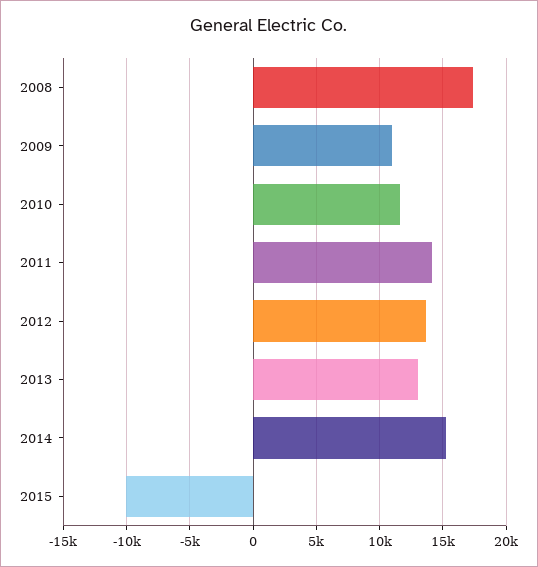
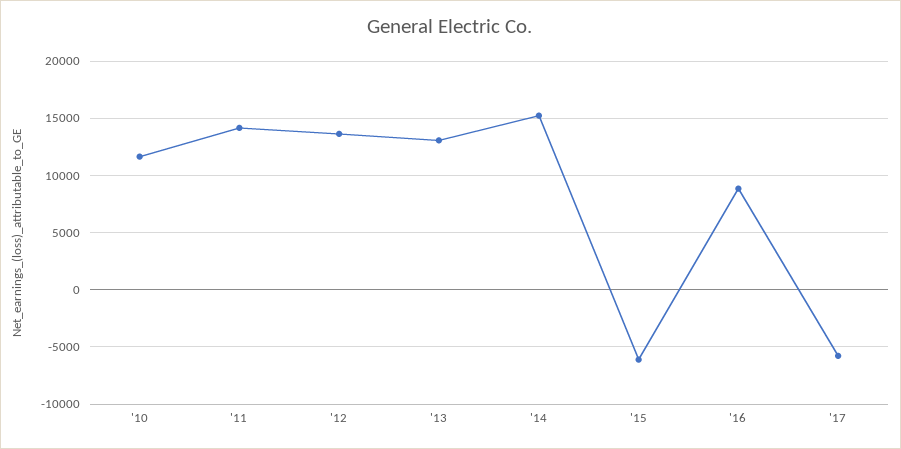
2008: 17500 -> none
2009: 11000 -> none
2015: -10000 -> -6000
'16: none -> 9000
'17: none -> -6000

